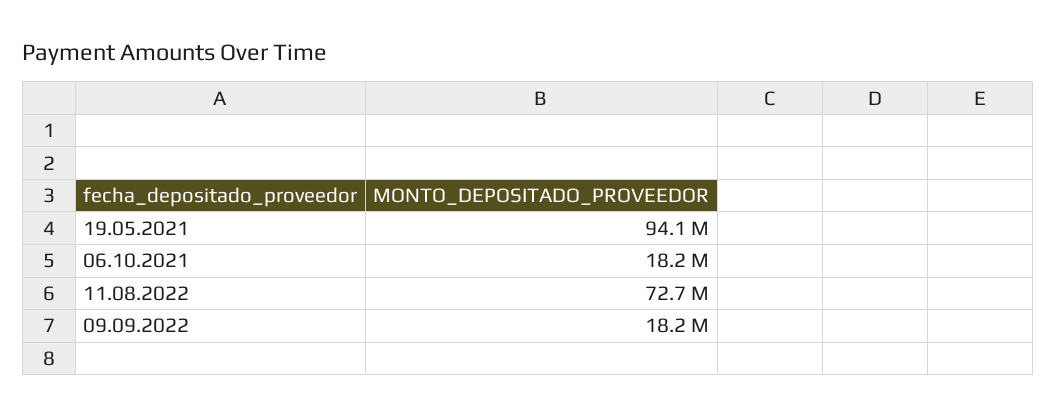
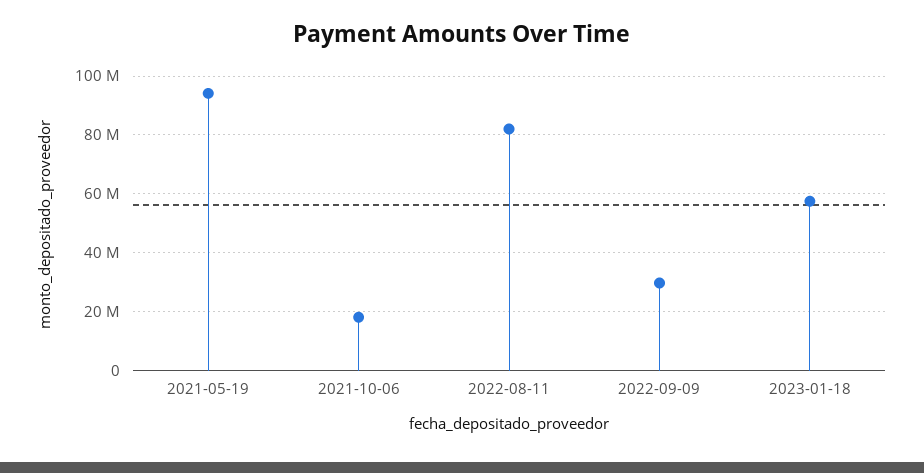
11.08.2022: 72700000 -> 82500000
09.09.2022: 18200000 -> 30000000
2023-01-18: none -> 57500000

